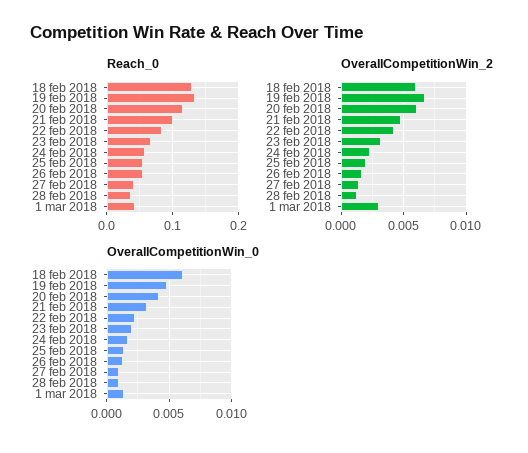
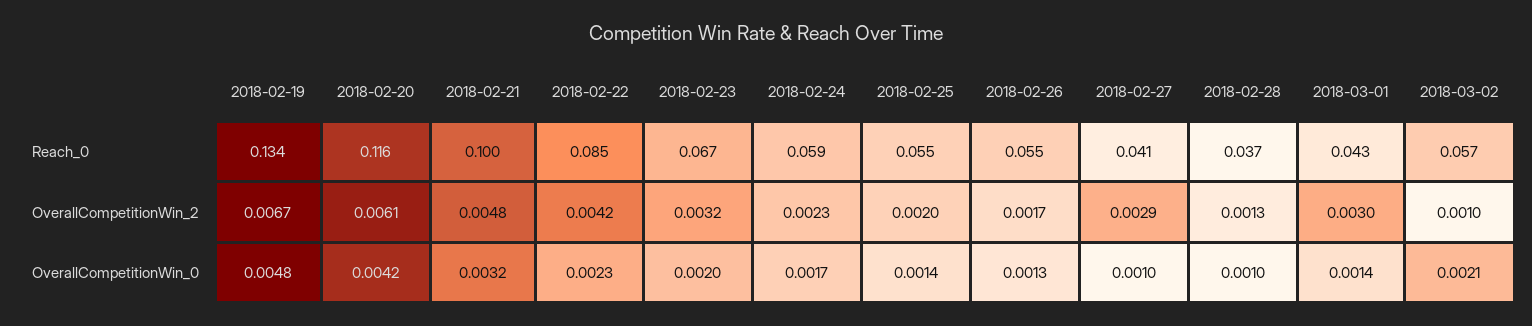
Reach_0, 18 feb 2018: 0.13 -> none
OverallCompetitionWin_2, 18 feb 2018: 0.006 -> none
OverallCompetitionWin_2, 27 feb 2018: 0.0015 -> 0.0029
OverallCompetitionWin_0, 18 feb 2018: 0.006 -> none
Reach_0, 2018-03-02: none -> 0.057
OverallCompetitionWin_2, 2018-03-02: none -> 0.001
OverallCompetitionWin_0, 2018-03-02: none -> 0.0021

